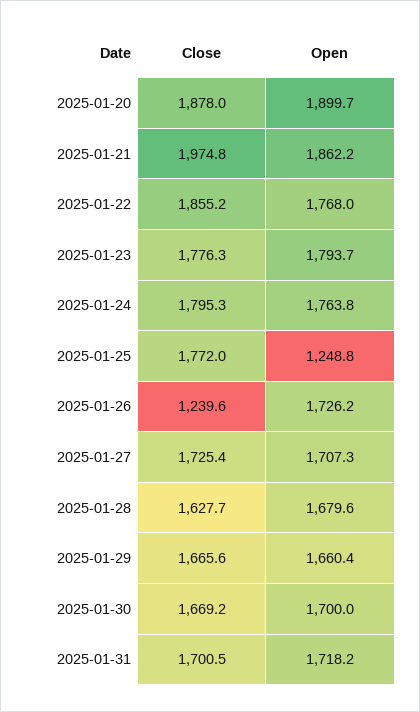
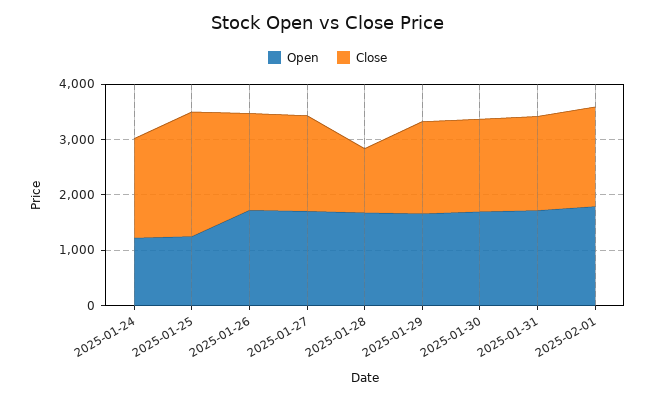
Close, 2025-01-20: 1878 -> none
Open, 2025-01-20: 1899.7 -> none
Close, 2025-01-21: 1974.8 -> none
Open, 2025-01-21: 1862.2 -> none
Close, 2025-01-22: 1855.2 -> none
Open, 2025-01-22: 1768 -> none
Close, 2025-01-23: 1776.3 -> none
Open, 2025-01-23: 1793.7 -> none
Open, 2025-01-24: 1763.8 -> 1200
Close, 2025-01-25: 1772 -> 2200
Close, 2025-01-26: 1239.6 -> 1800
Close, 2025-01-28: 1627.7 -> 1200
Open, 2025-02-01: none -> 1800
Close, 2025-02-01: none -> 1800

